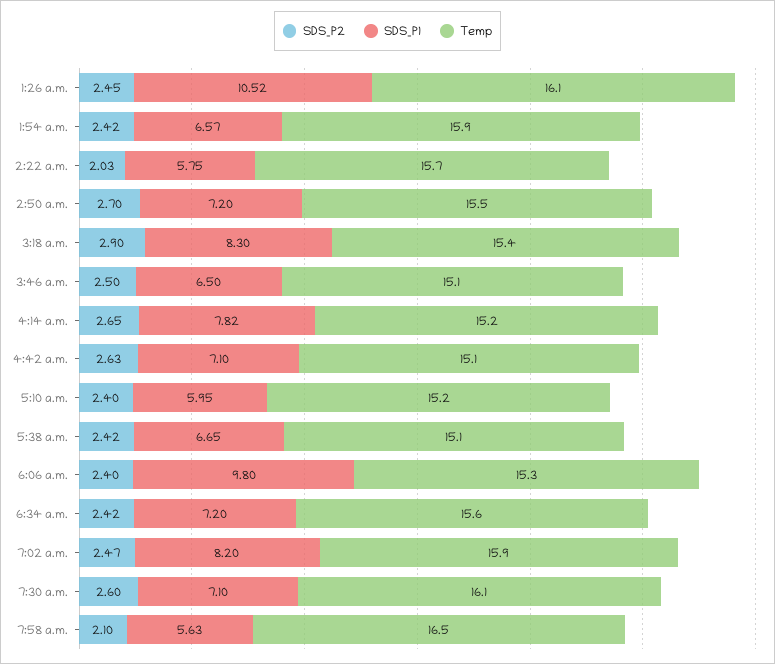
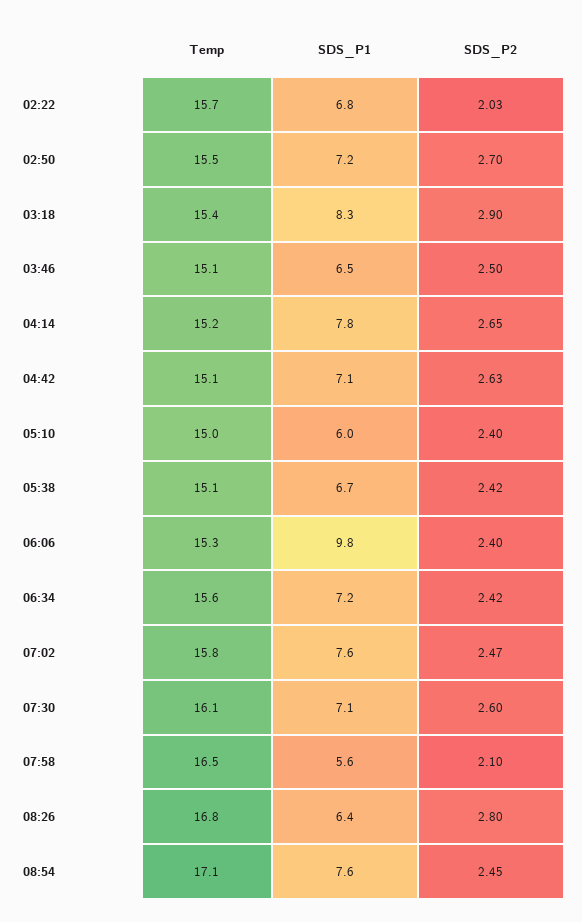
SDS_P2, 1:26 a.m.: 2.45 -> none
SDS_P1, 1:26 a.m.: 10.52 -> none
Temp, 1:26 a.m.: 16.1 -> none
SDS_P2, 1:54 a.m.: 2.42 -> none
SDS_P1, 1:54 a.m.: 6.57 -> none
Temp, 1:54 a.m.: 15.9 -> none
SDS_P1, 2:22 a.m.: 5.75 -> 6.8
Temp, 5:10 a.m.: 15.2 -> 15
SDS_P1, 7:02 a.m.: 8.2 -> 7.6
Temp, 7:02 a.m.: 15.9 -> 15.8
Temp, 08:26: none -> 16.8
SDS_P1, 08:26: none -> 6.4
SDS_P2, 08:26: none -> 2.8
Temp, 08:54: none -> 17.1
SDS_P1, 08:54: none -> 7.6
SDS_P2, 08:54: none -> 2.45

